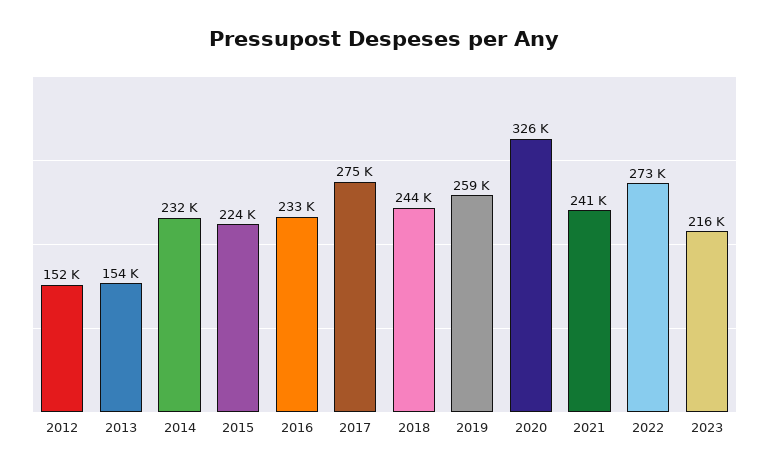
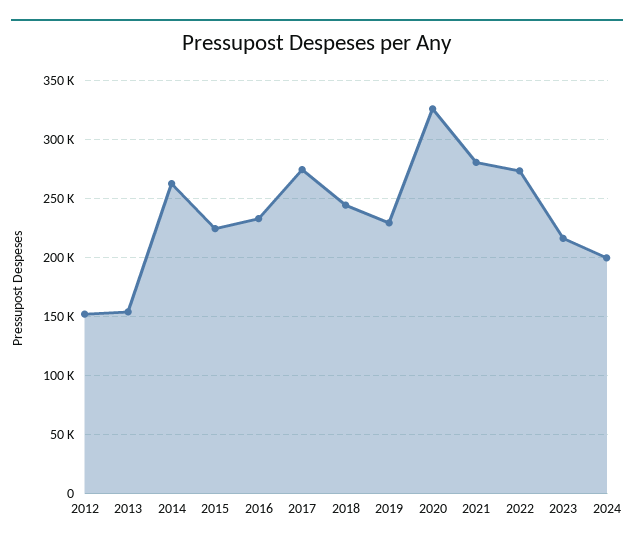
2014: 232000 -> 260000
2019: 259000 -> 230000
2021: 241000 -> 280000
2024: none -> 200000

